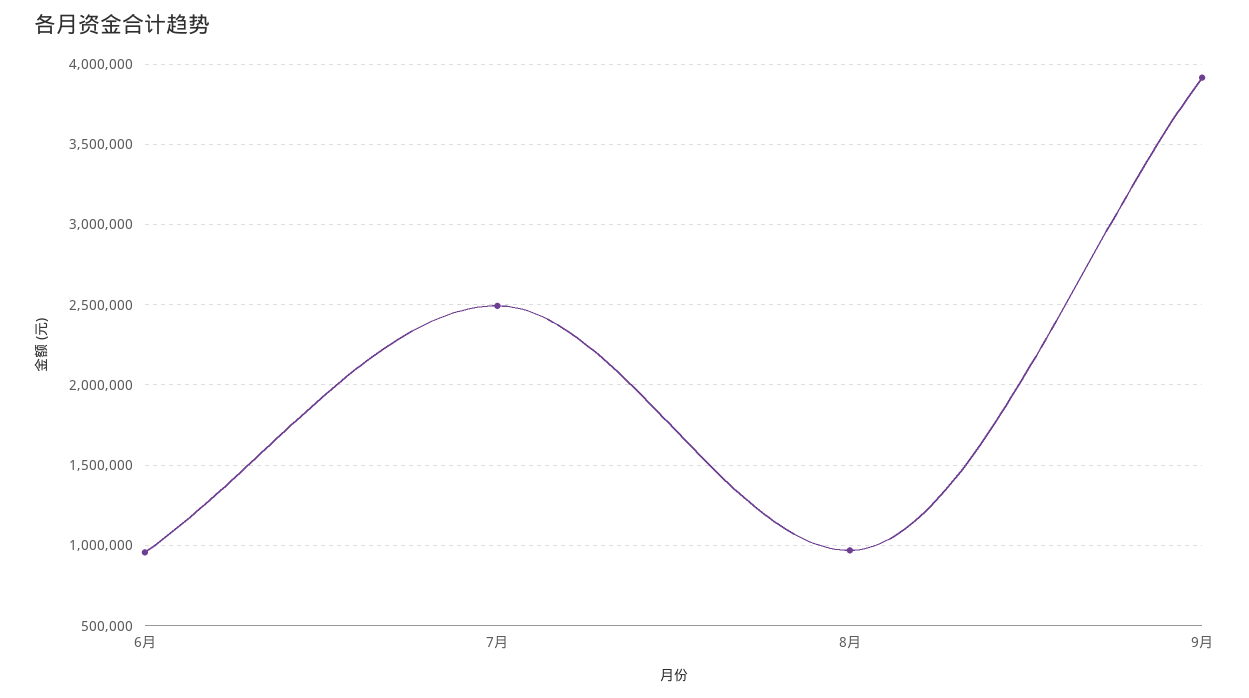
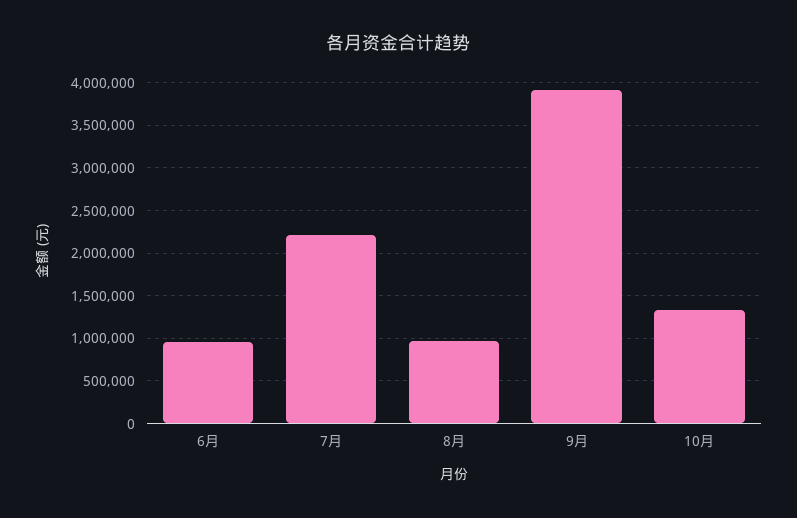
7月: 2500000 -> 2200000
10月: none -> 1300000

